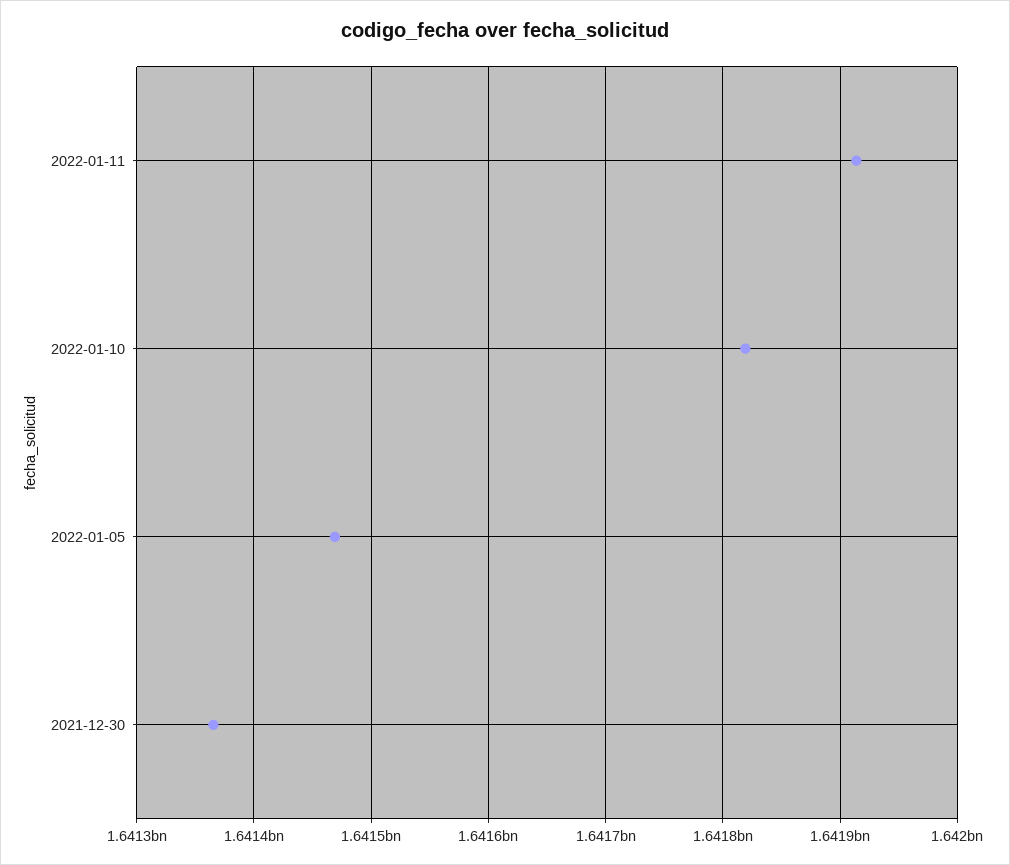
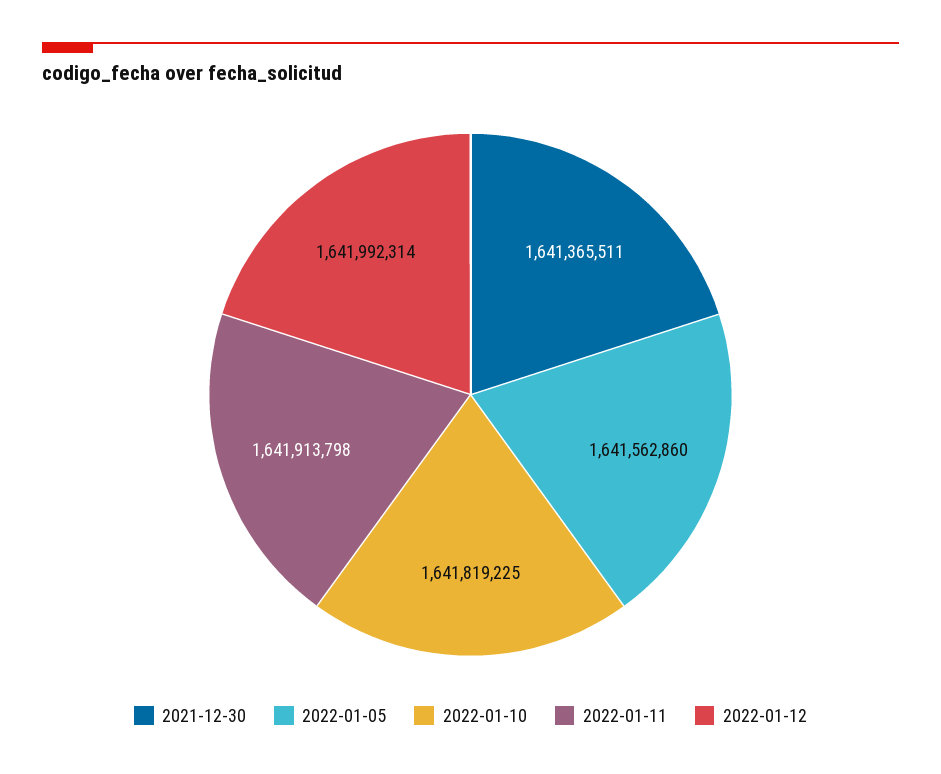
2022-01-05: 1641470000 -> 1641562860
2022-01-12: none -> 1641992314

